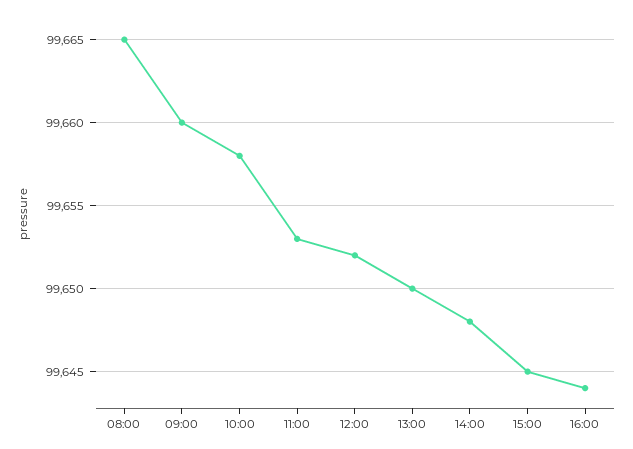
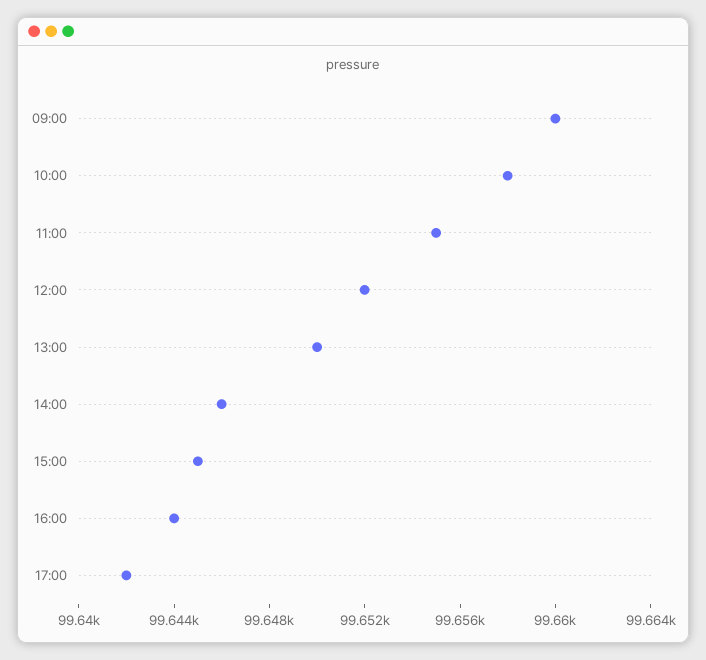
08:00: 99665 -> none
11:00: 99653 -> 99655
14:00: 99648 -> 99646
17:00: none -> 99642

